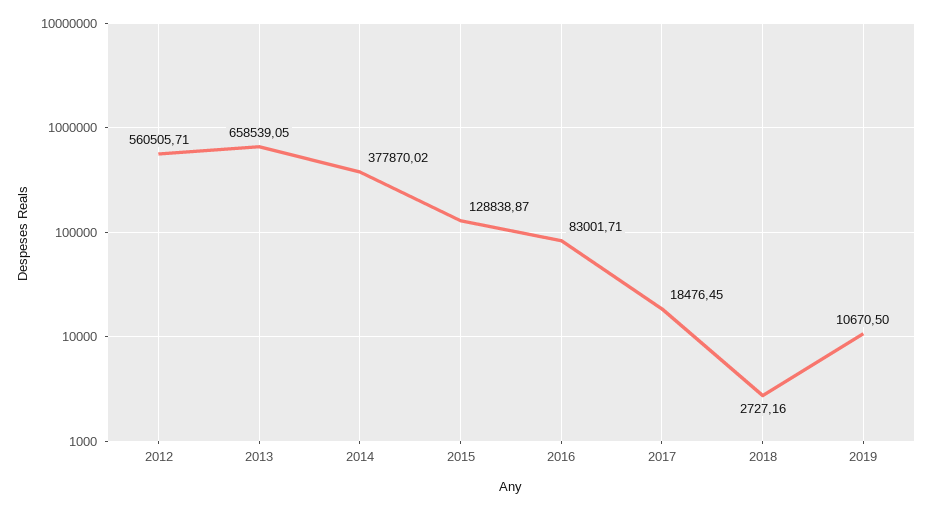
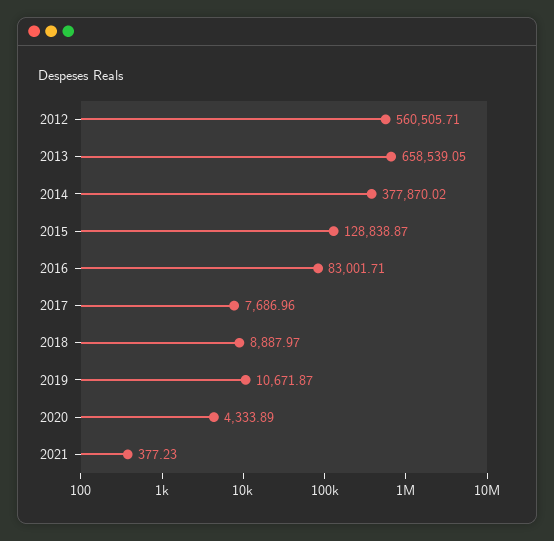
2017: 18476.45 -> 7686.96
2018: 2727.16 -> 8887.97
2019: 10670.5 -> 10671.87
2020: none -> 4333.89
2021: none -> 377.23

